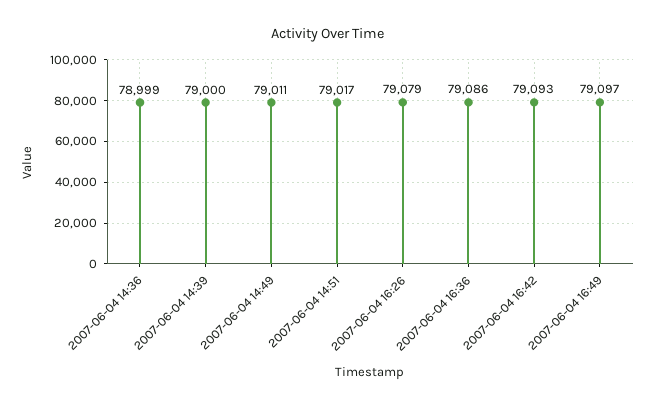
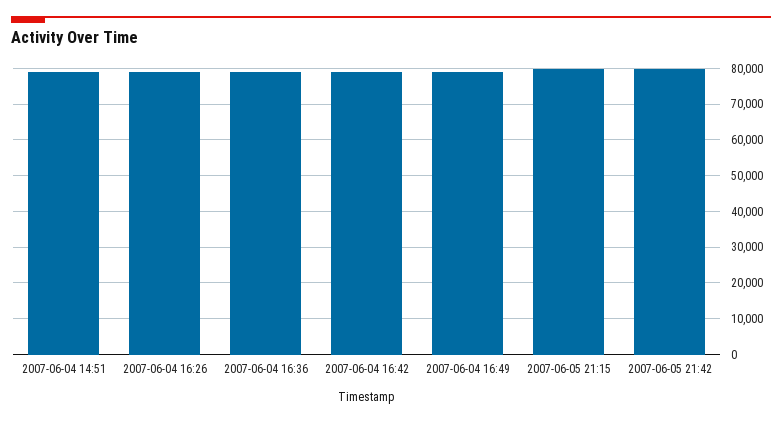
2007-06-04 14:36: 78999 -> none
2007-06-04 14:39: 79000 -> none
2007-06-04 14:49: 79011 -> none
2007-06-05 21:15: none -> 80000
2007-06-05 21:42: none -> 80000

